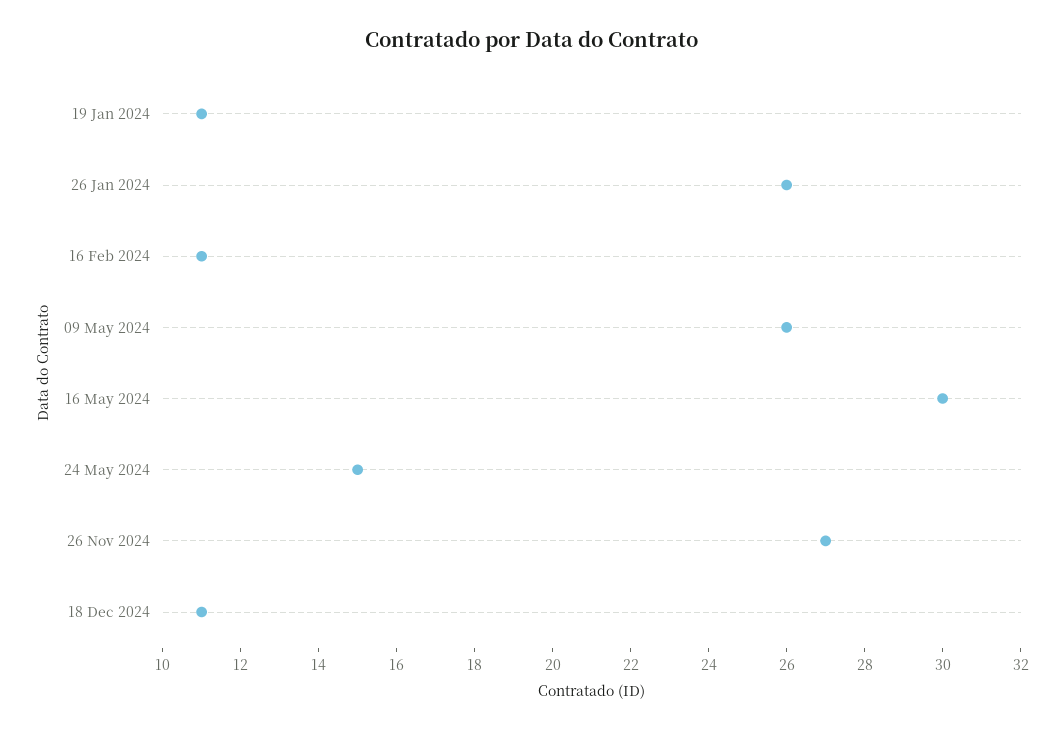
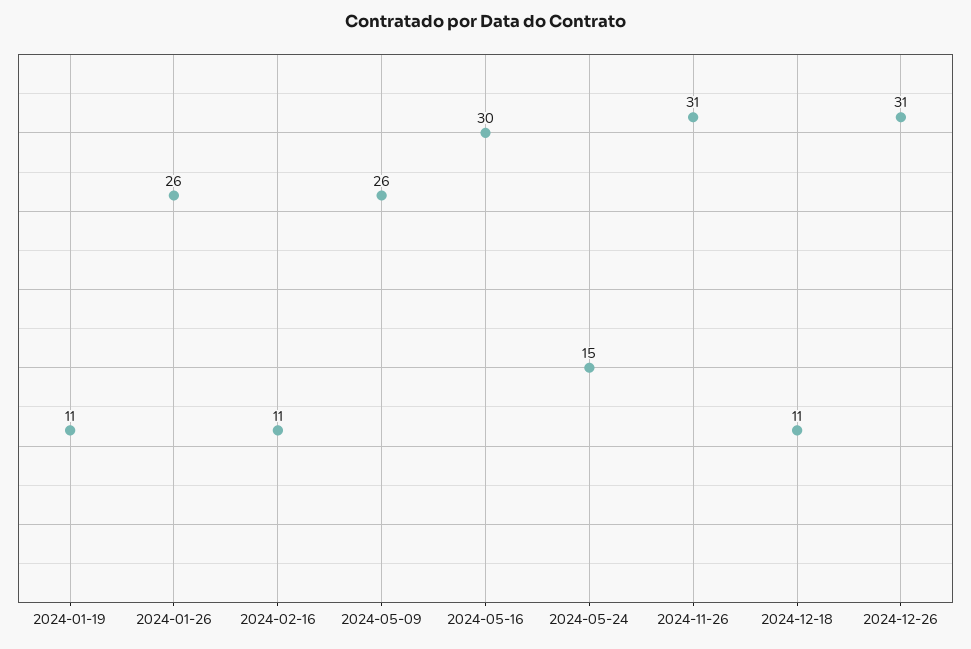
26 Nov 2024: 27 -> 31
2024-12-26: none -> 31

